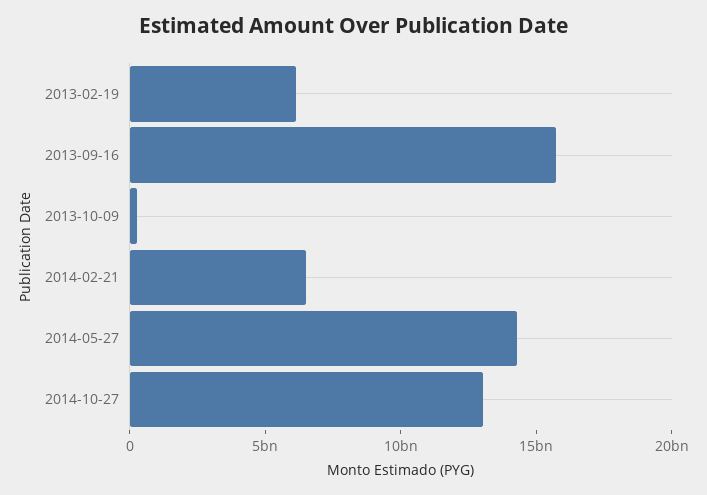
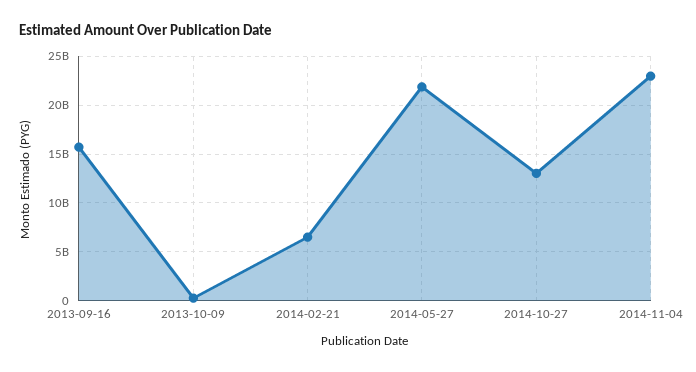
2013-02-19: 6000000000 -> none
2014-05-27: 14000000000 -> 22000000000
2014-11-04: none -> 23000000000

